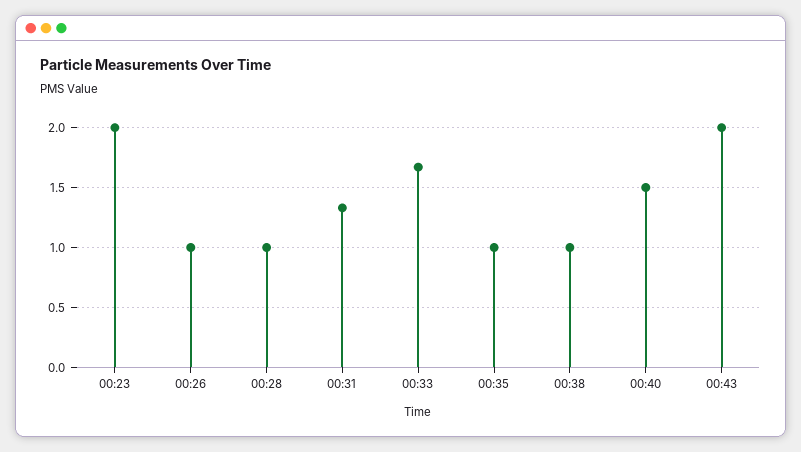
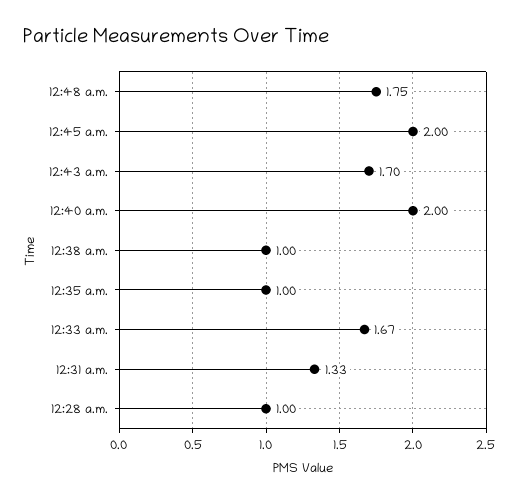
00:23: 2 -> none
00:26: 1 -> none
00:40: 1.5 -> 2
00:43: 2 -> 1.7
12:48 a.m.: none -> 1.75
12:45 a.m.: none -> 2

